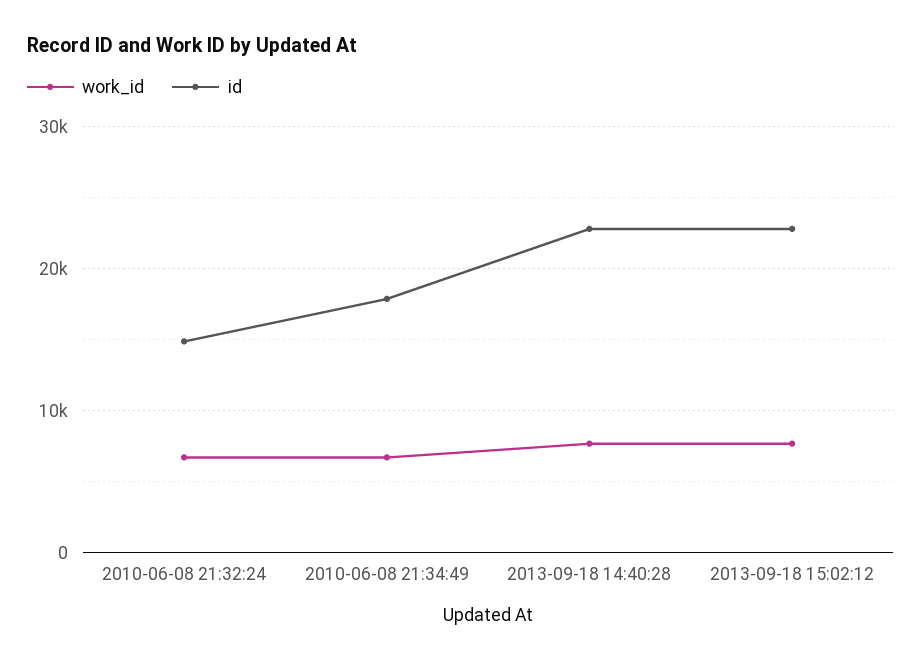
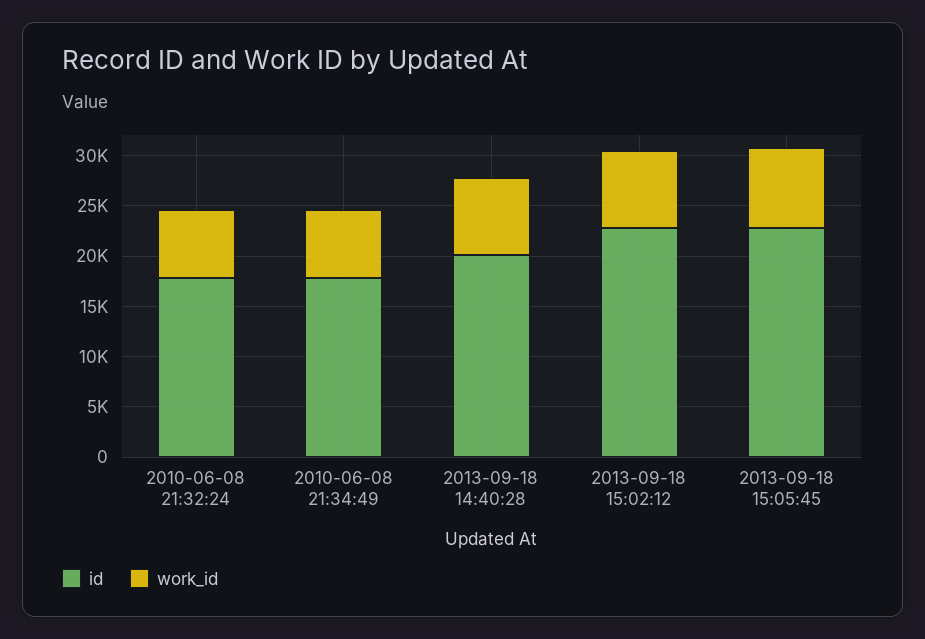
id, 2010-06-08 21:32:24: 15000 -> 18000
id, 2013-09-18 14:40:28: 23000 -> 20000
id, 2013-09-18 15:05:45: none -> 23000
work_id, 2013-09-18 15:05:45: none -> 8000

